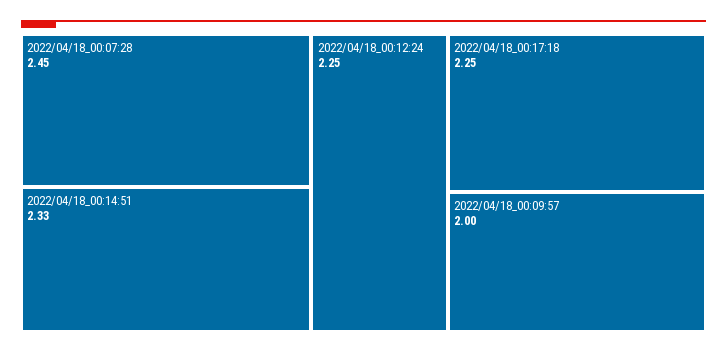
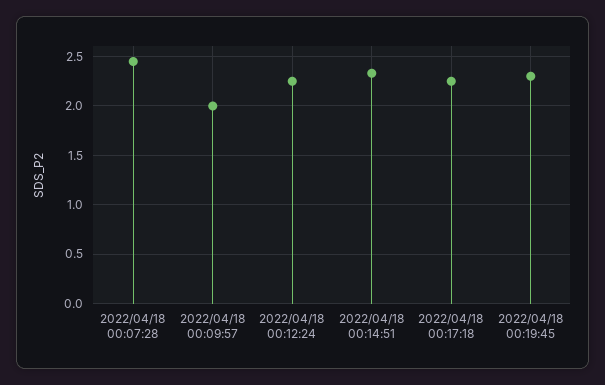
2022/04/18 00:19:45: none -> 2.3

